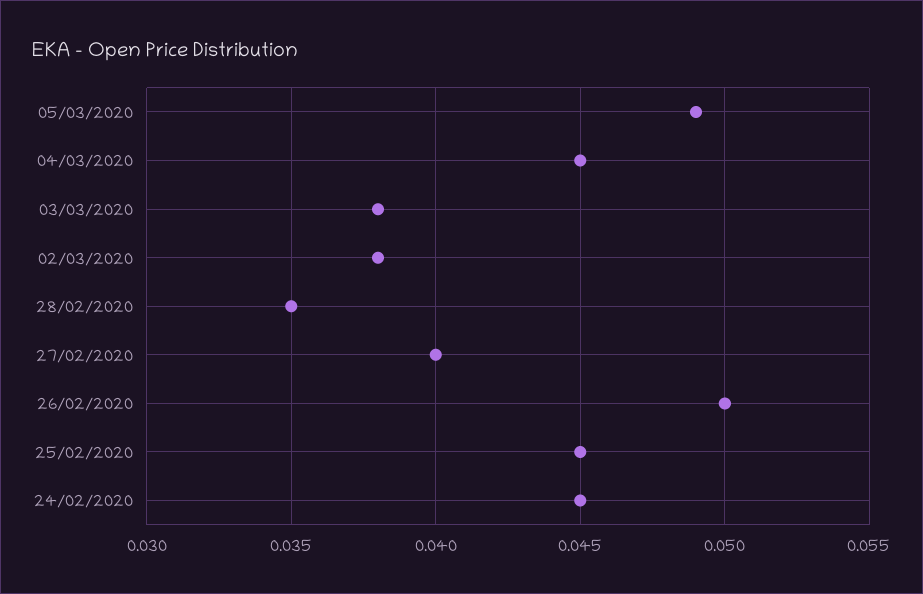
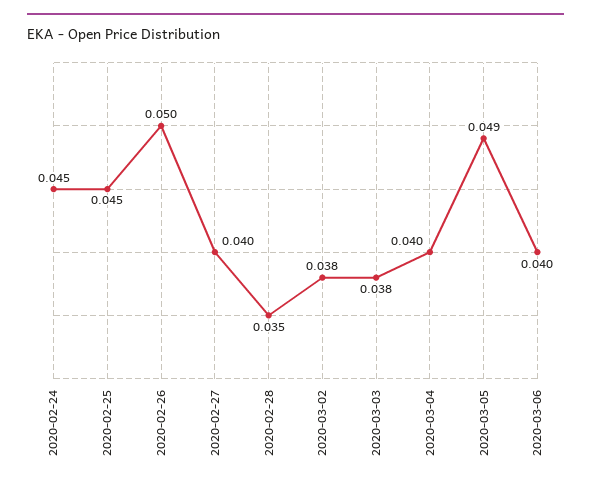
04/03/2020: 0.045 -> 0.04
2020-03-06: none -> 0.04

